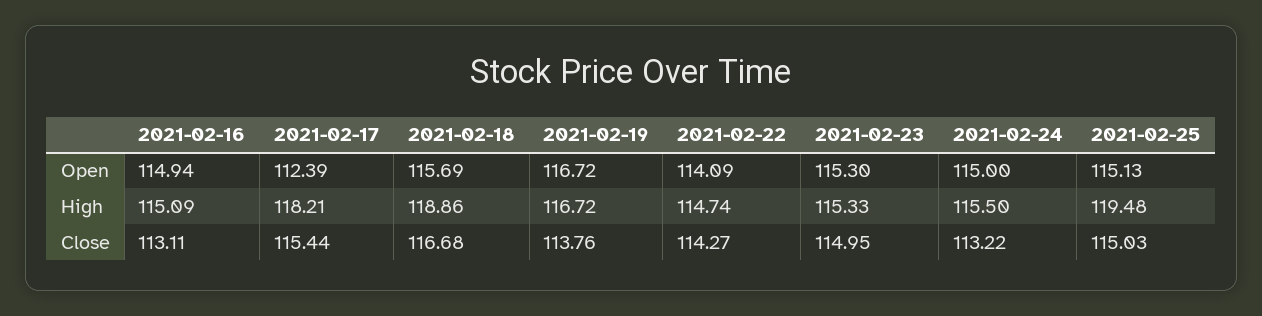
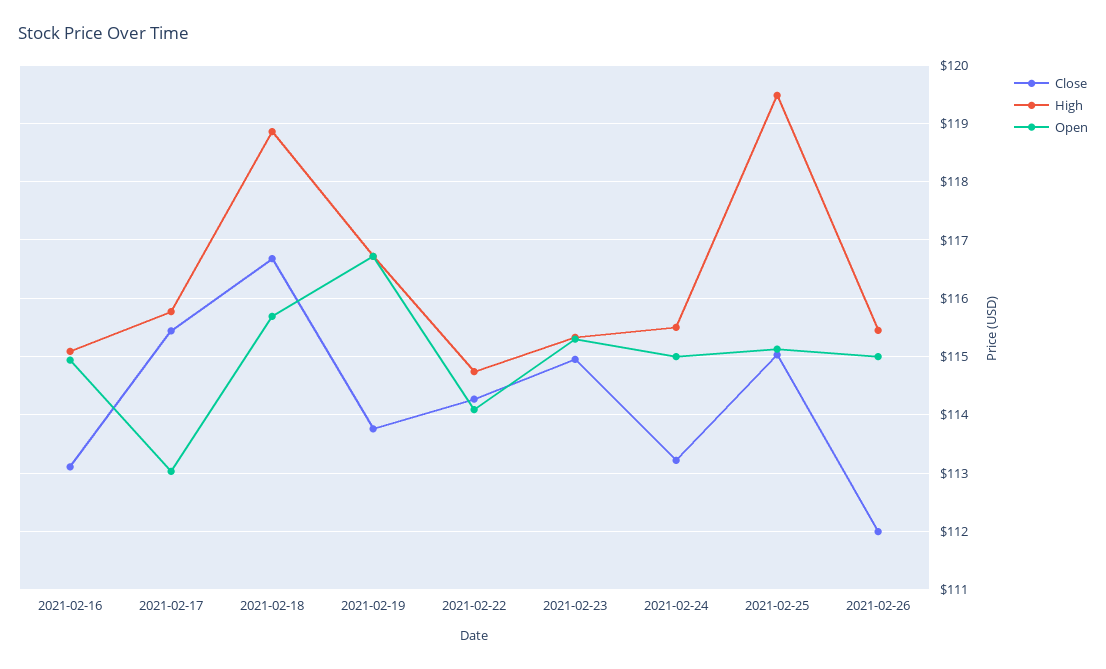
Open, 2021-02-17: 112.39 -> 113
High, 2021-02-17: 118.21 -> 115.8
Close, 2021-02-26: none -> 112
High, 2021-02-26: none -> 115.4
Open, 2021-02-26: none -> 115

